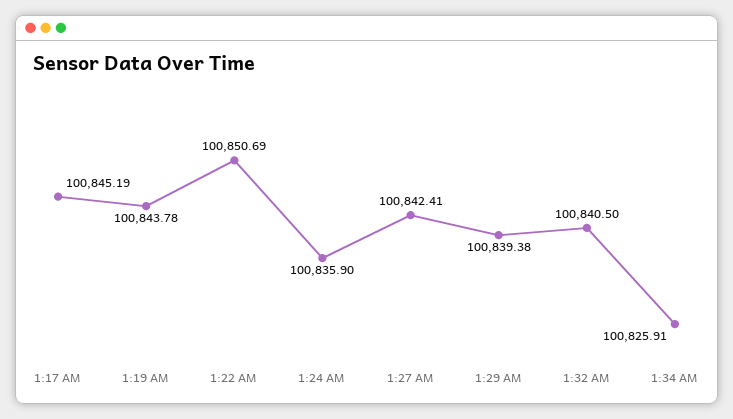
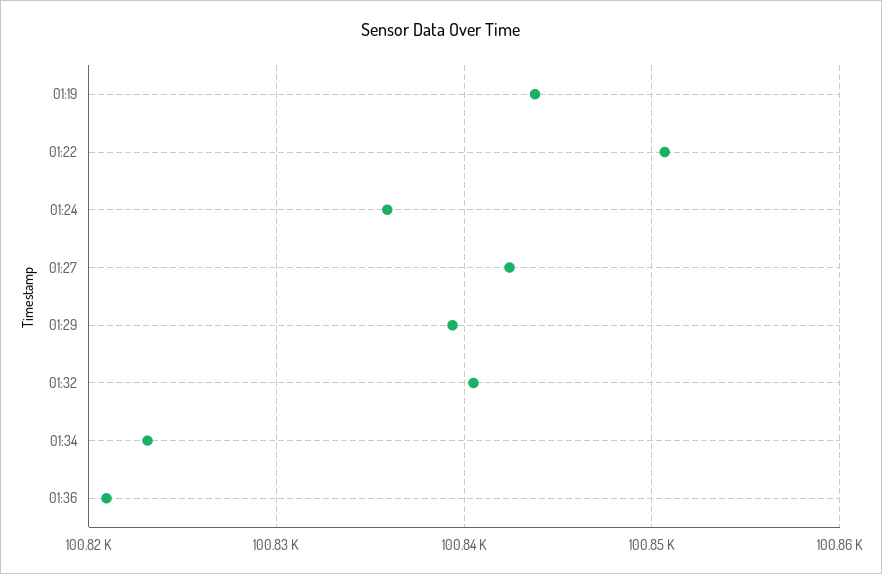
1:17 AM: 100845.19 -> none
1:34 AM: 100825.91 -> 100823
01:36: none -> 100821

